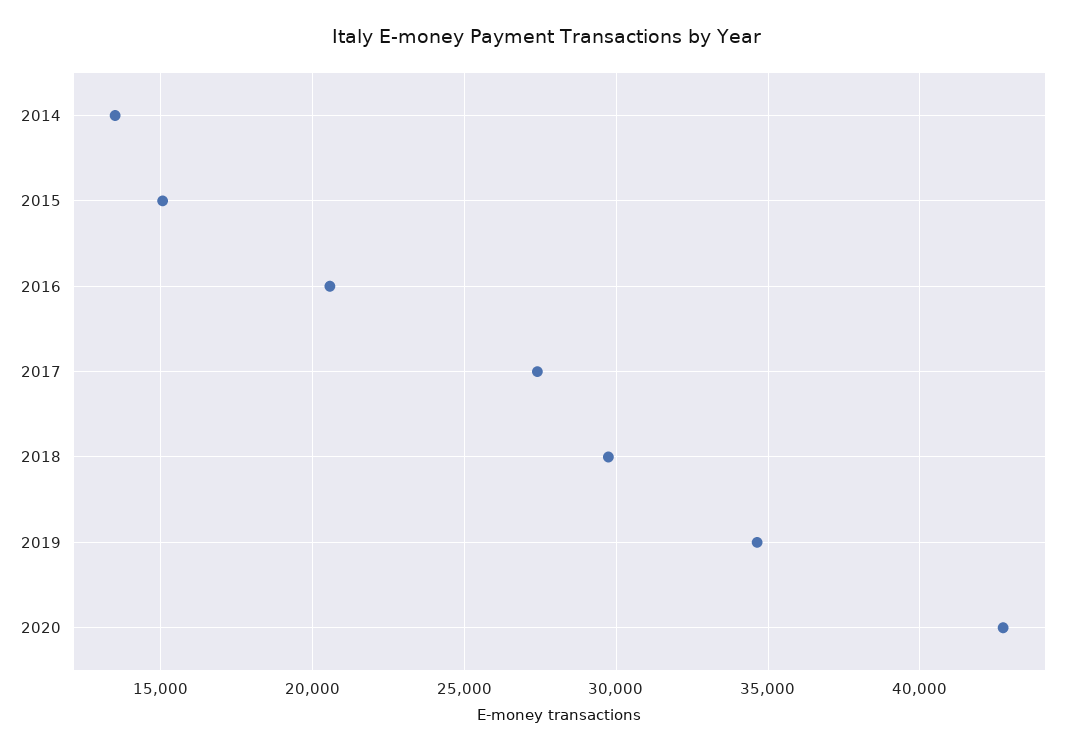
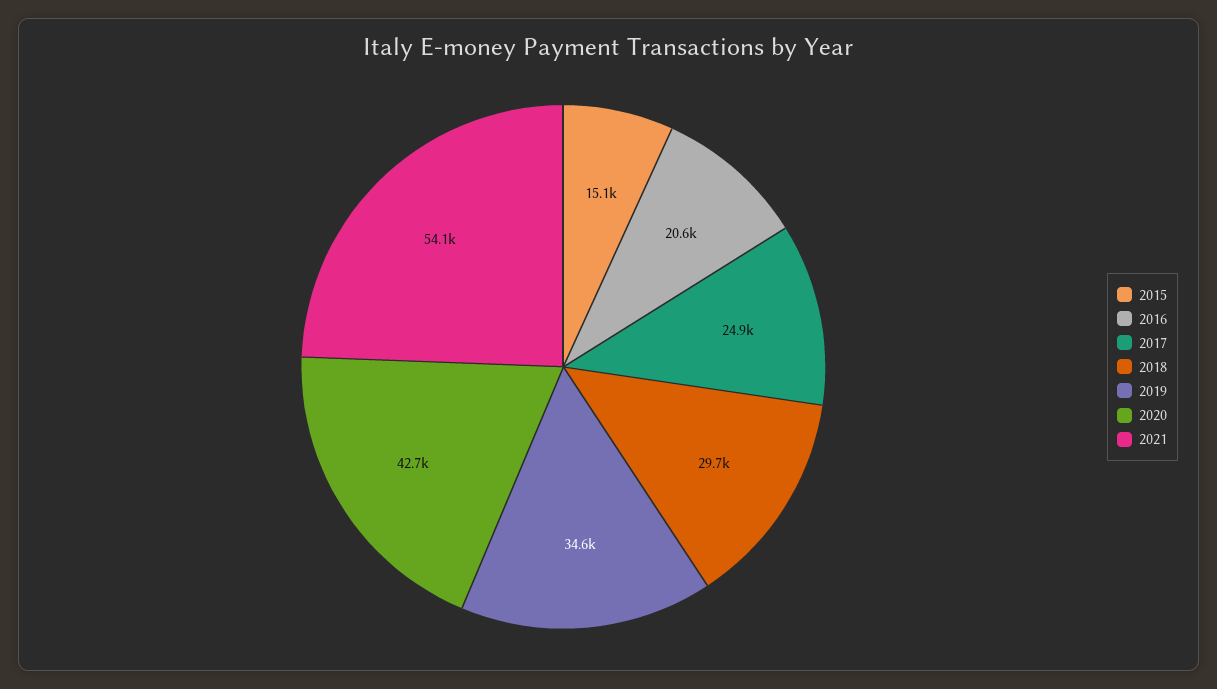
2014: 13500 -> none
2017: 27500 -> 24900
2021: none -> 54100

